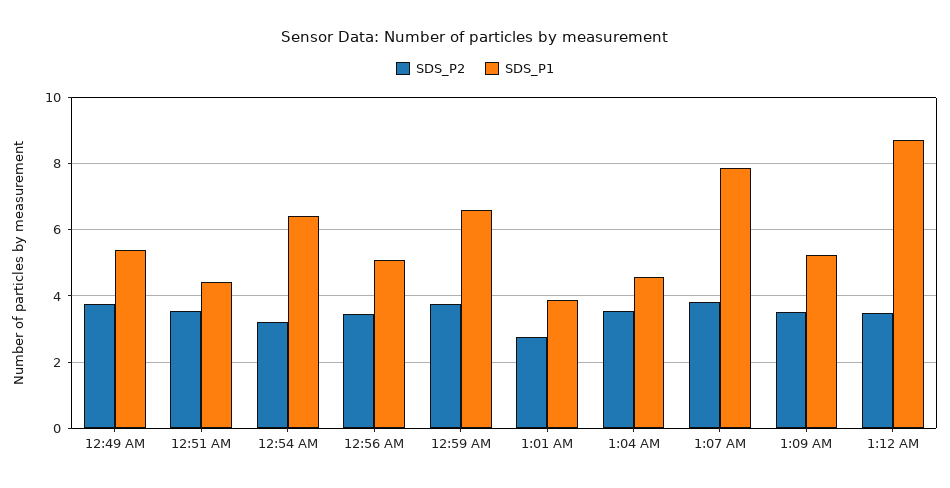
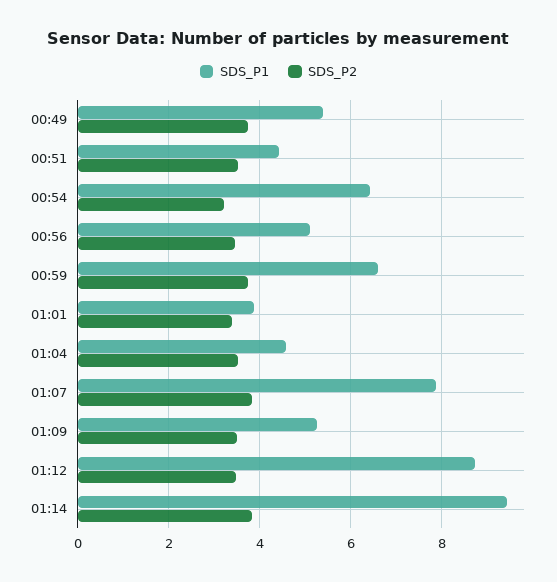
SDS_P2, 1:01 AM: 2.8 -> 3.4
SDS_P1, 01:14: none -> 9.4
SDS_P2, 01:14: none -> 3.8

